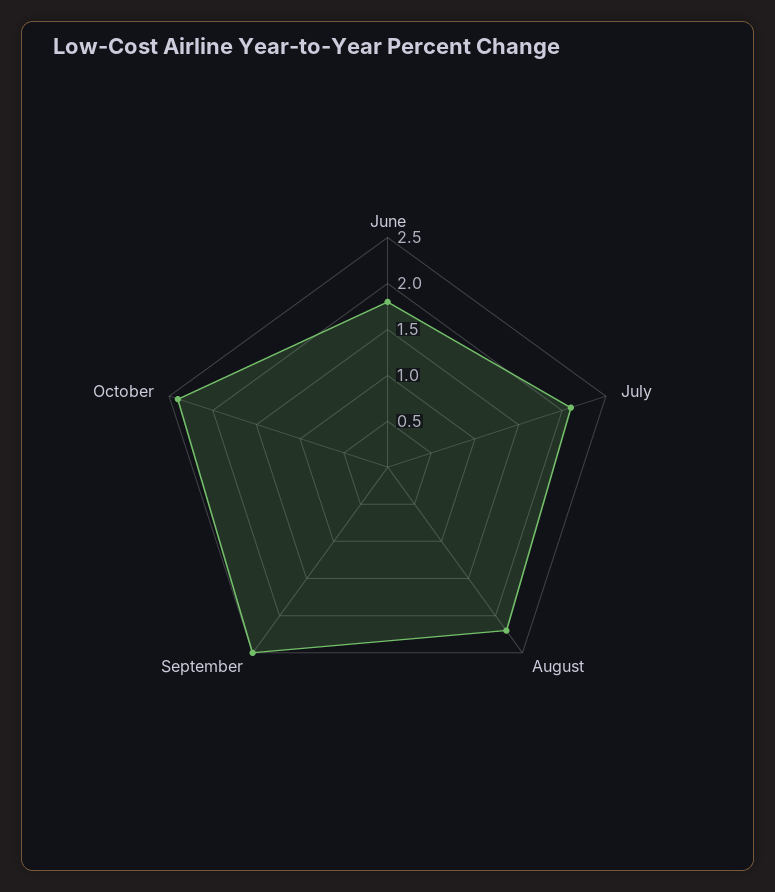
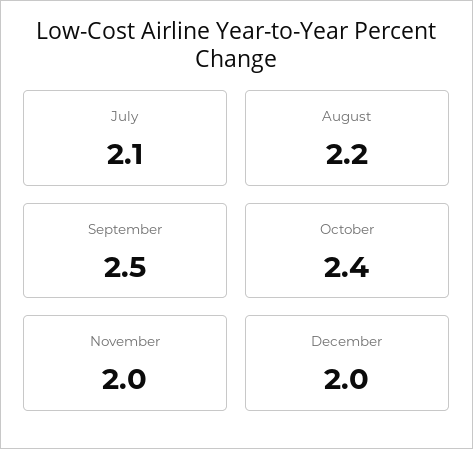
June: 1.8 -> none
November: none -> 2
December: none -> 2

